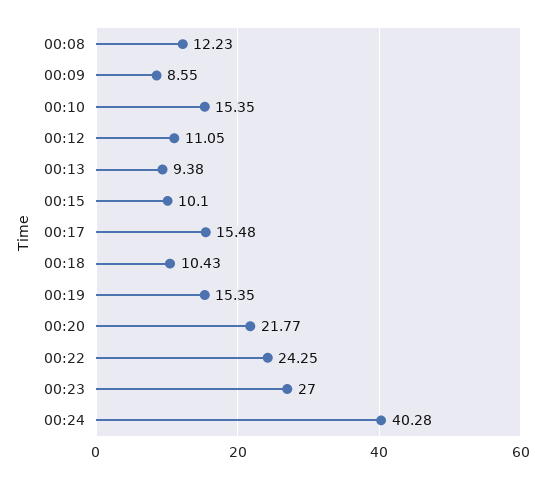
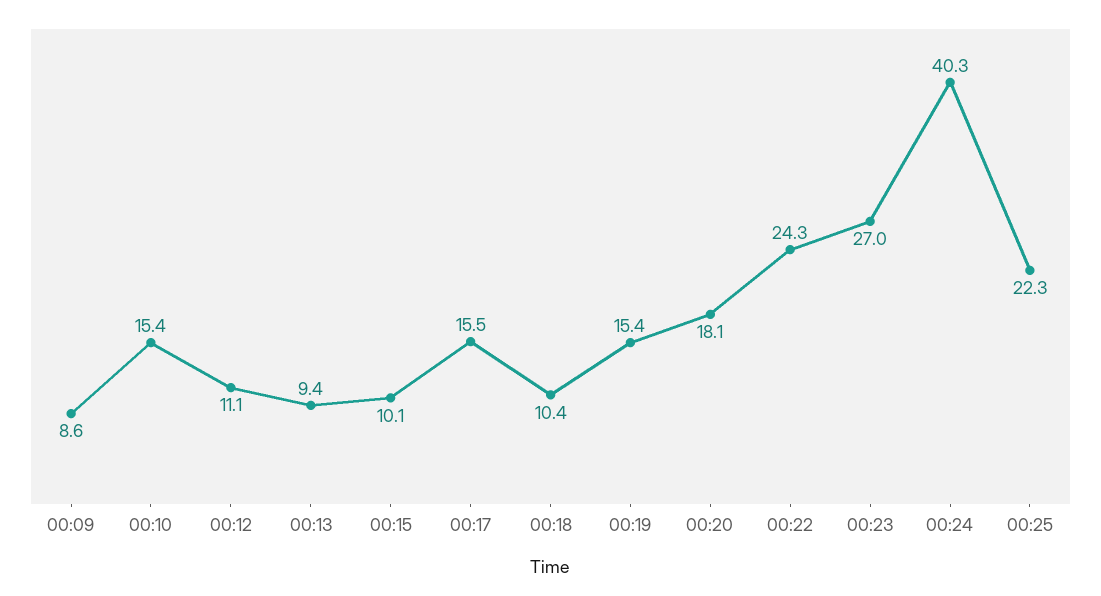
00:08: 12.23 -> none
00:20: 21.77 -> 18.1
00:25: none -> 22.3

